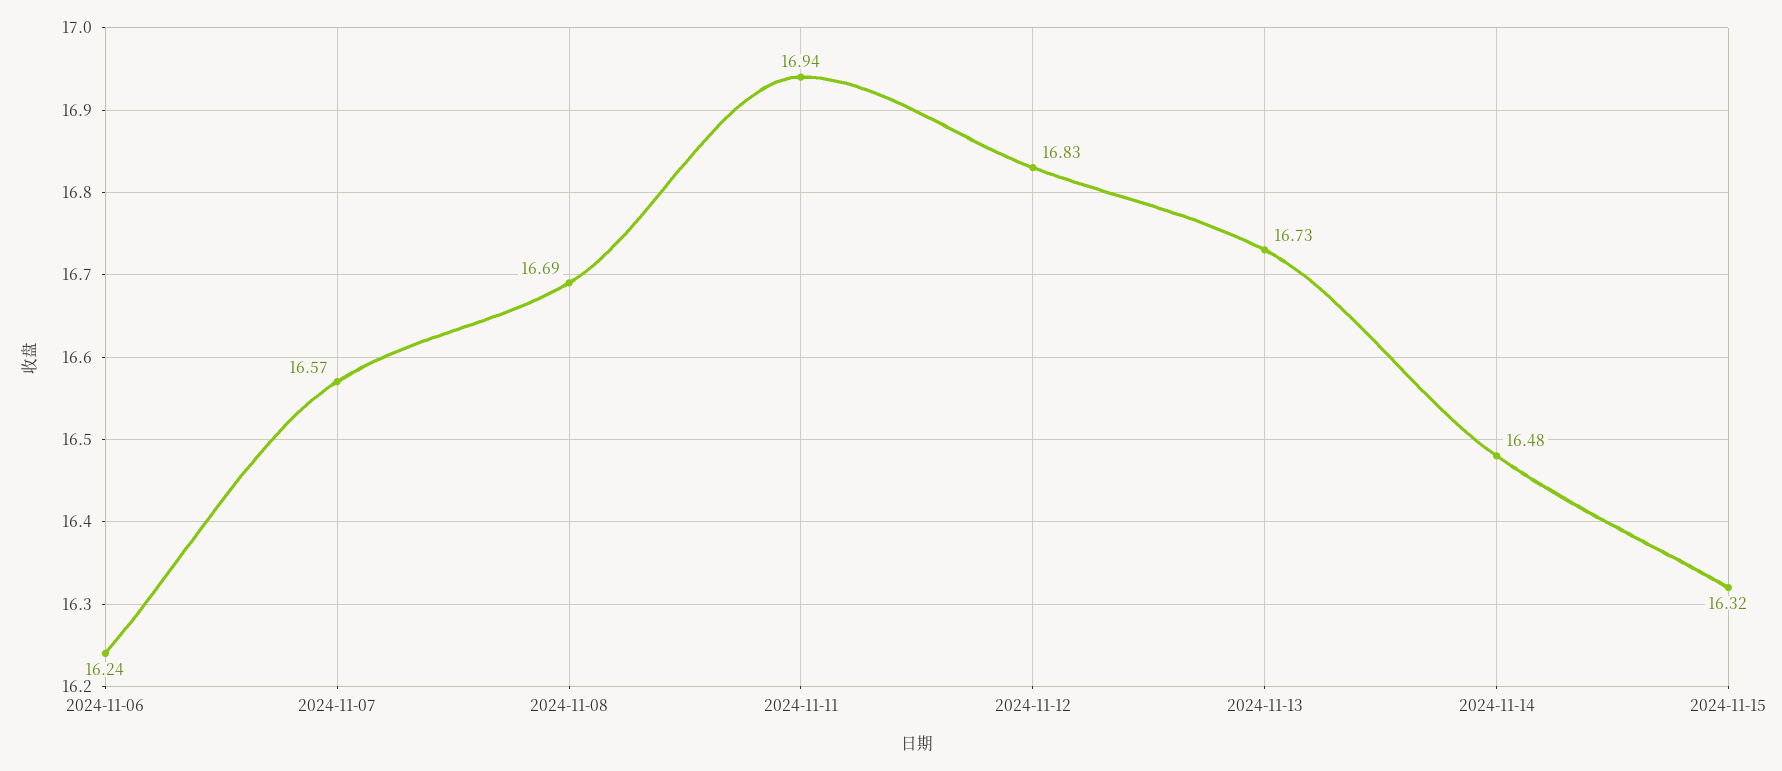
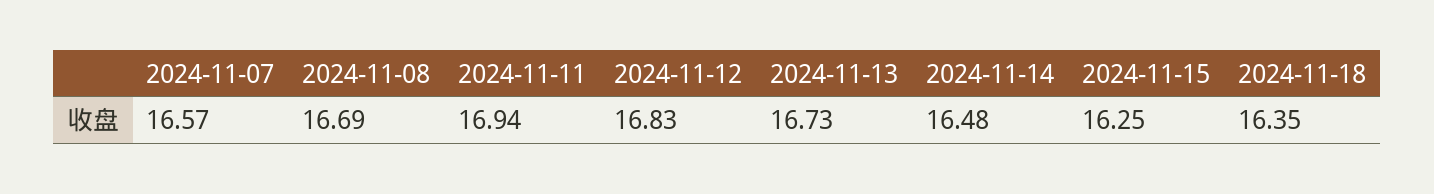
2024-11-06: 16.24 -> none
2024-11-15: 16.32 -> 16.25
2024-11-18: none -> 16.35

